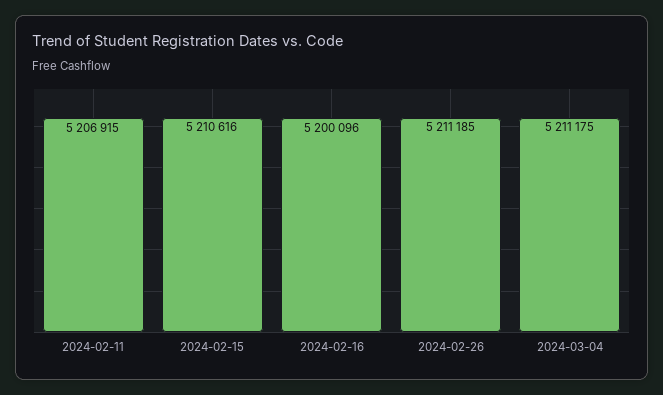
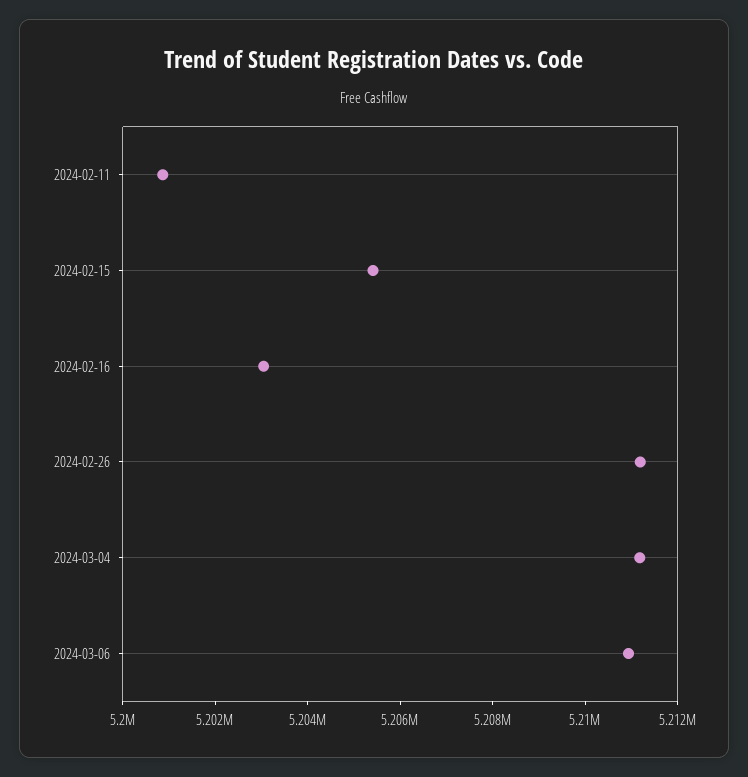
2024-02-11: 5206915 -> 5201000
2024-02-15: 5210616 -> 5205500
2024-02-16: 5200096 -> 5203000
2024-03-06: none -> 5211000

